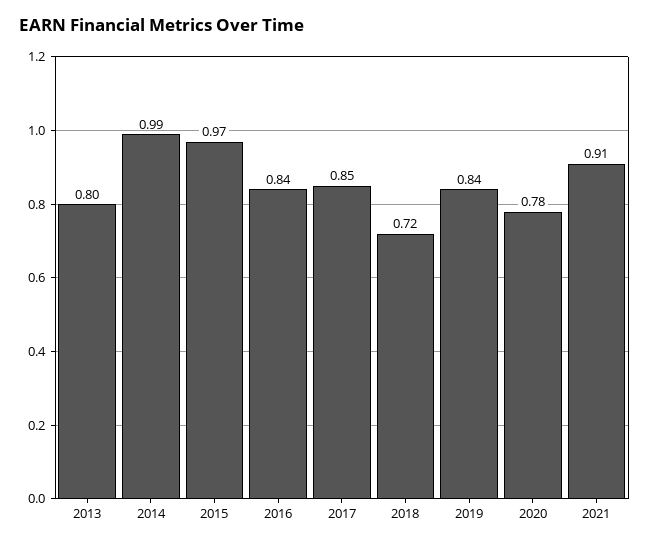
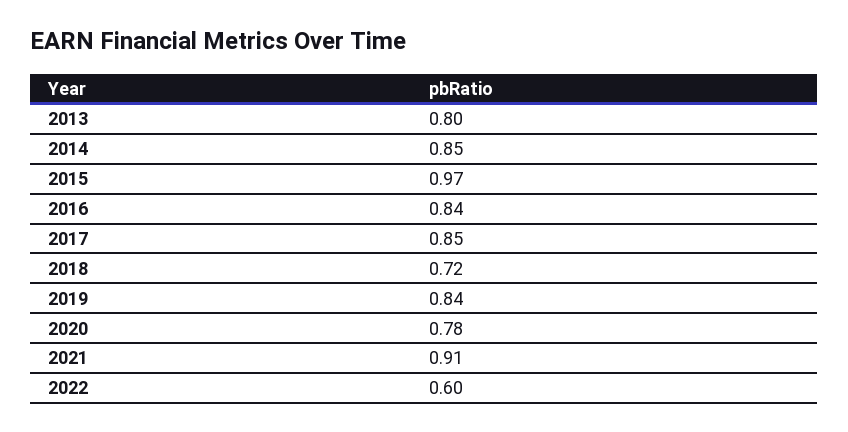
2014: 0.99 -> 0.85
2022: none -> 0.6

